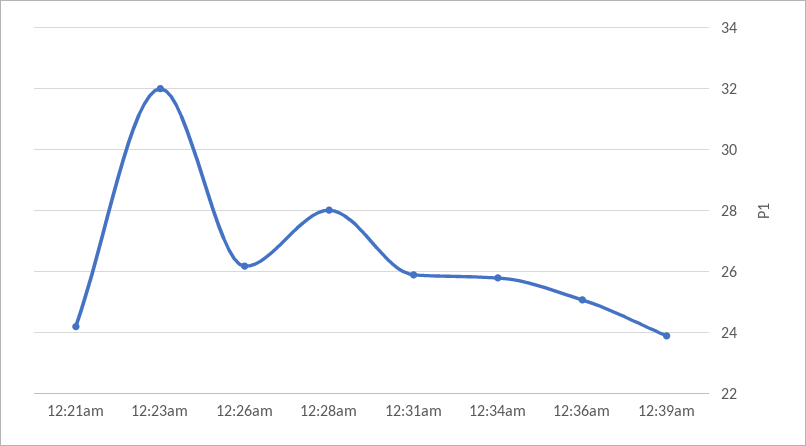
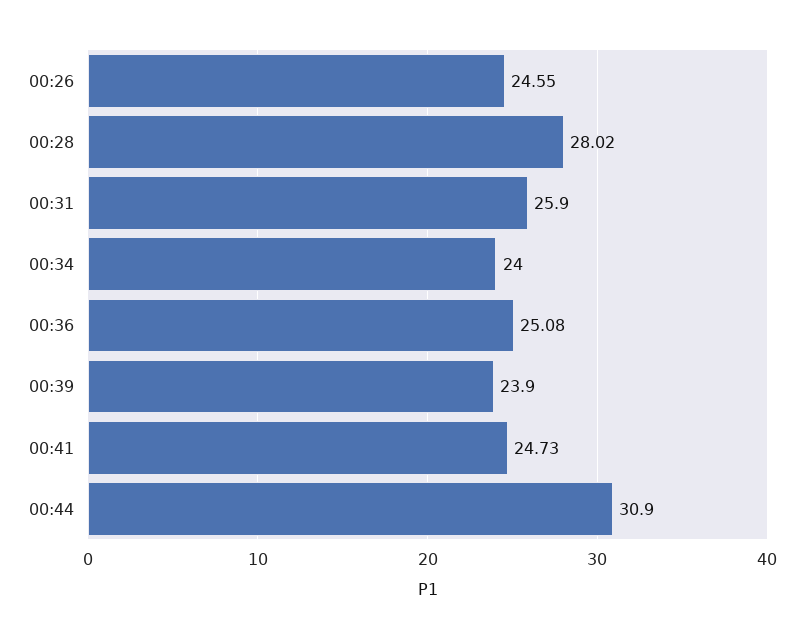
12:21am: 24.2 -> none
12:23am: 32 -> none
12:26am: 26.2 -> 24.55
12:34am: 25.8 -> 24
00:41: none -> 24.73
00:44: none -> 30.9

